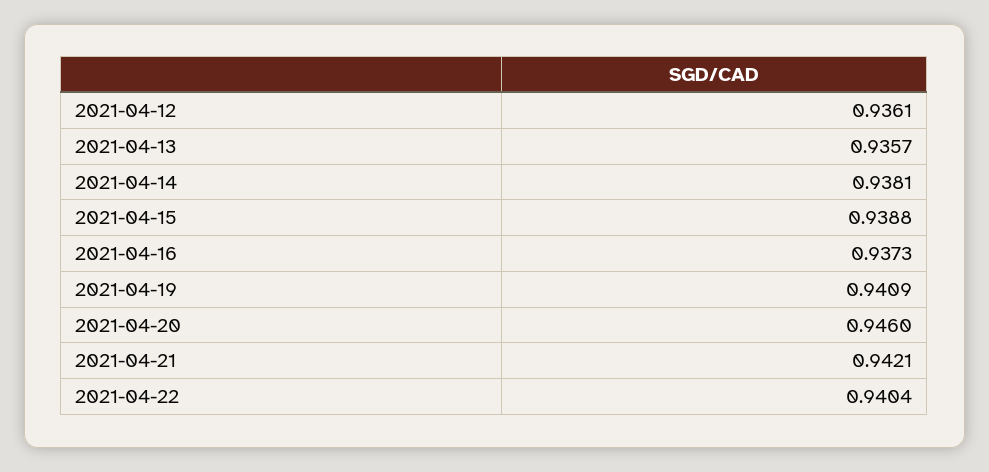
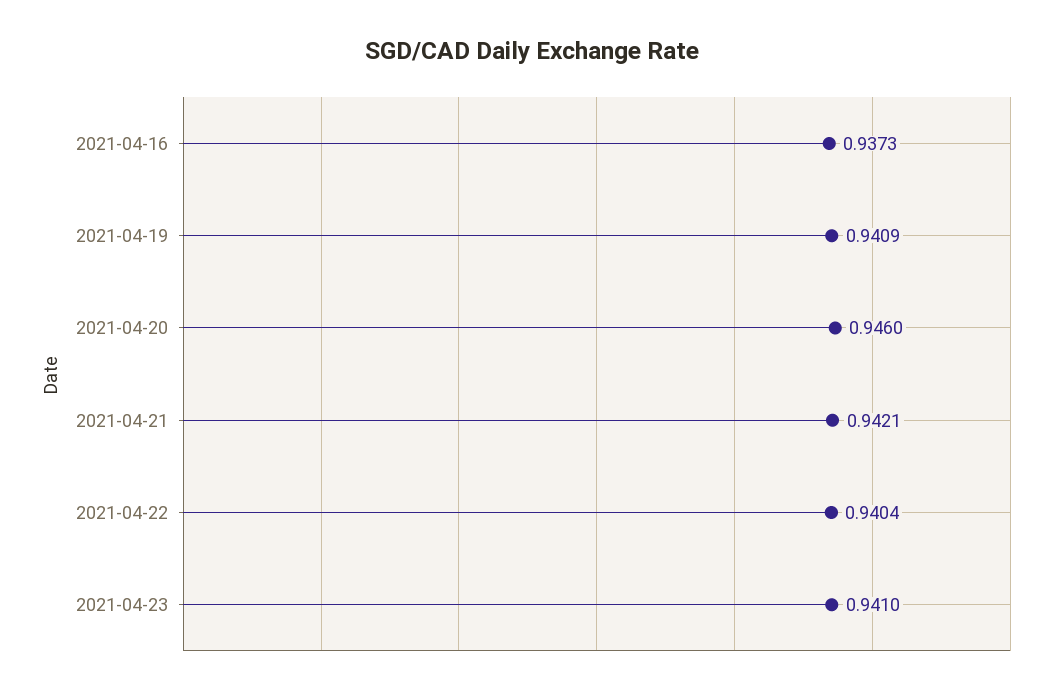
2021-04-12: 0.9361 -> none
2021-04-13: 0.9357 -> none
2021-04-14: 0.9381 -> none
2021-04-15: 0.9388 -> none
2021-04-23: none -> 0.941

